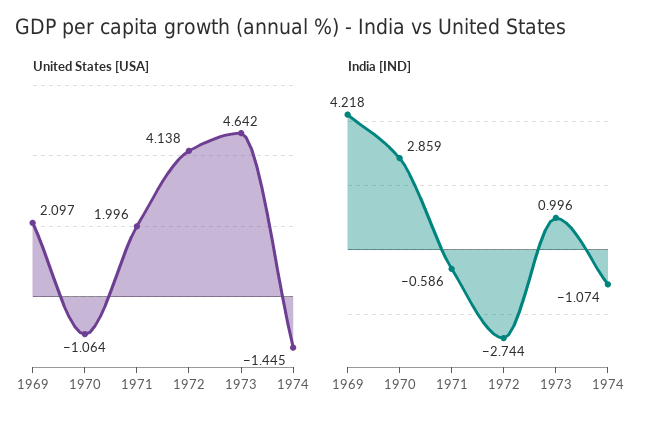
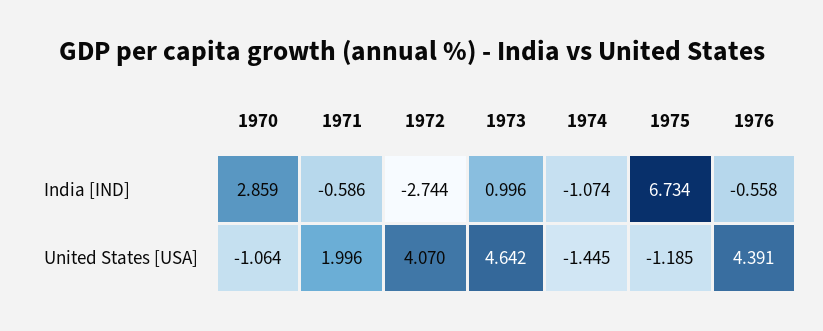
United States [USA], 1969: 2.097 -> none
United States [USA], 1972: 4.138 -> 4.07
India [IND], 1969: 4.218 -> none
India [IND], 1975: none -> 6.734
India [IND], 1976: none -> -0.558
United States [USA], 1975: none -> -1.185
United States [USA], 1976: none -> 4.391

